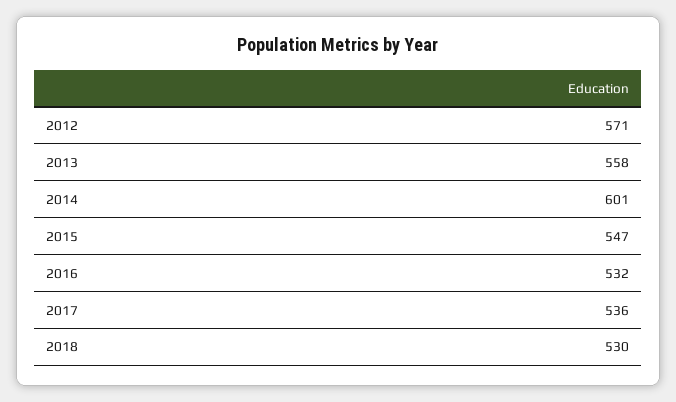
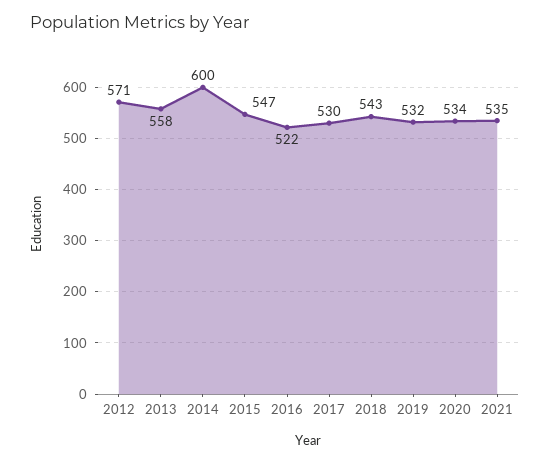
2014: 601 -> 600
2016: 532 -> 522
2017: 536 -> 530
2018: 530 -> 543
2019: none -> 532
2020: none -> 534
2021: none -> 535

